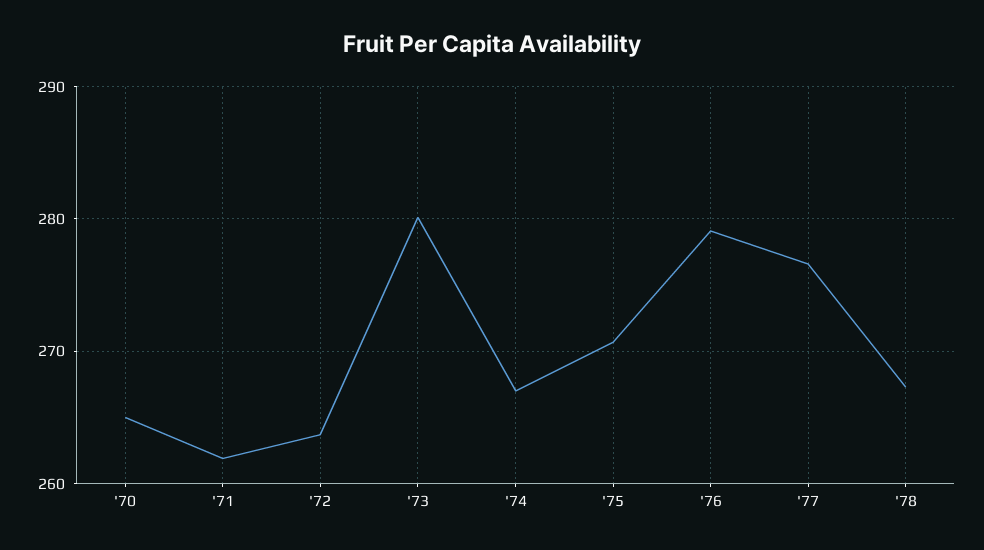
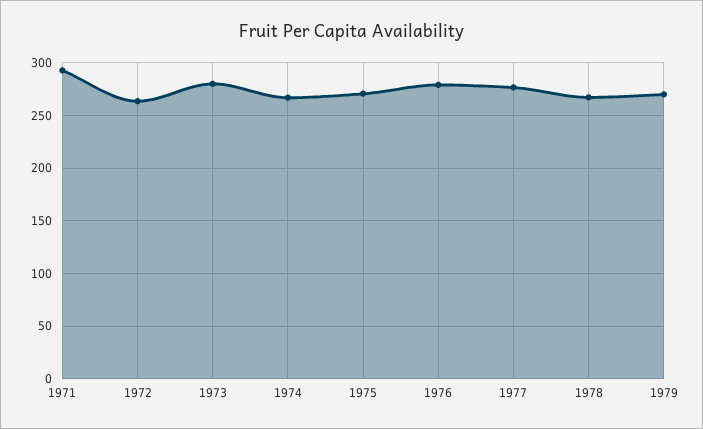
'70: 265 -> none
'71: 262 -> 290
1979: none -> 270

